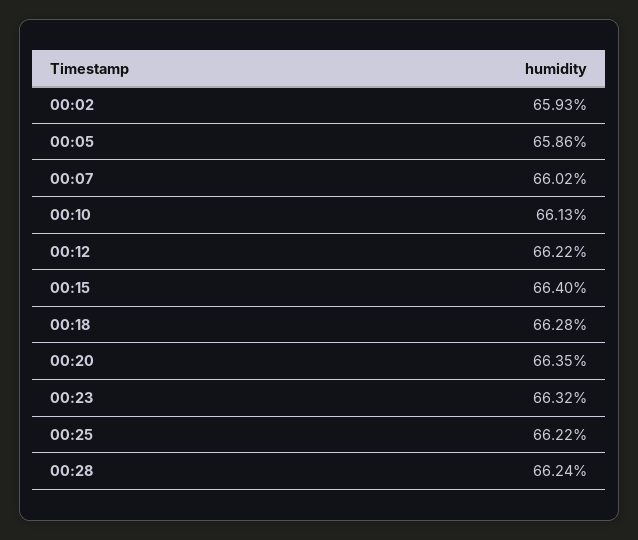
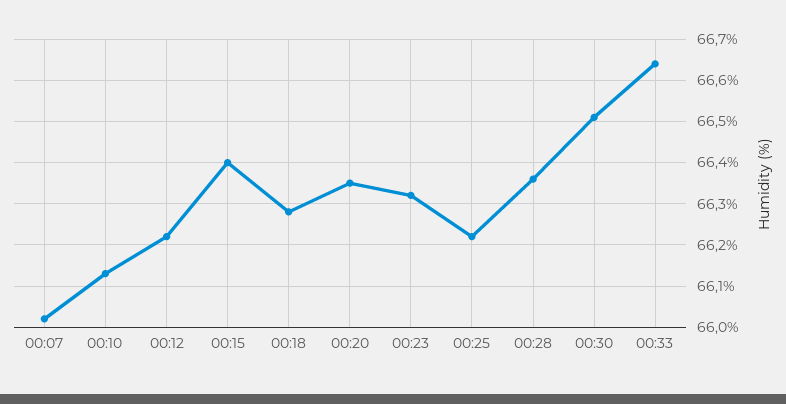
00:02: 65.93 -> none
00:05: 65.86 -> none
00:28: 66.24 -> 66.35
00:30: none -> 66.5
00:33: none -> 66.65

